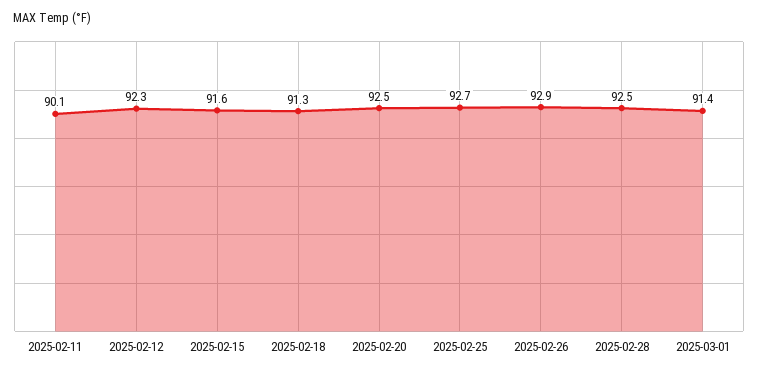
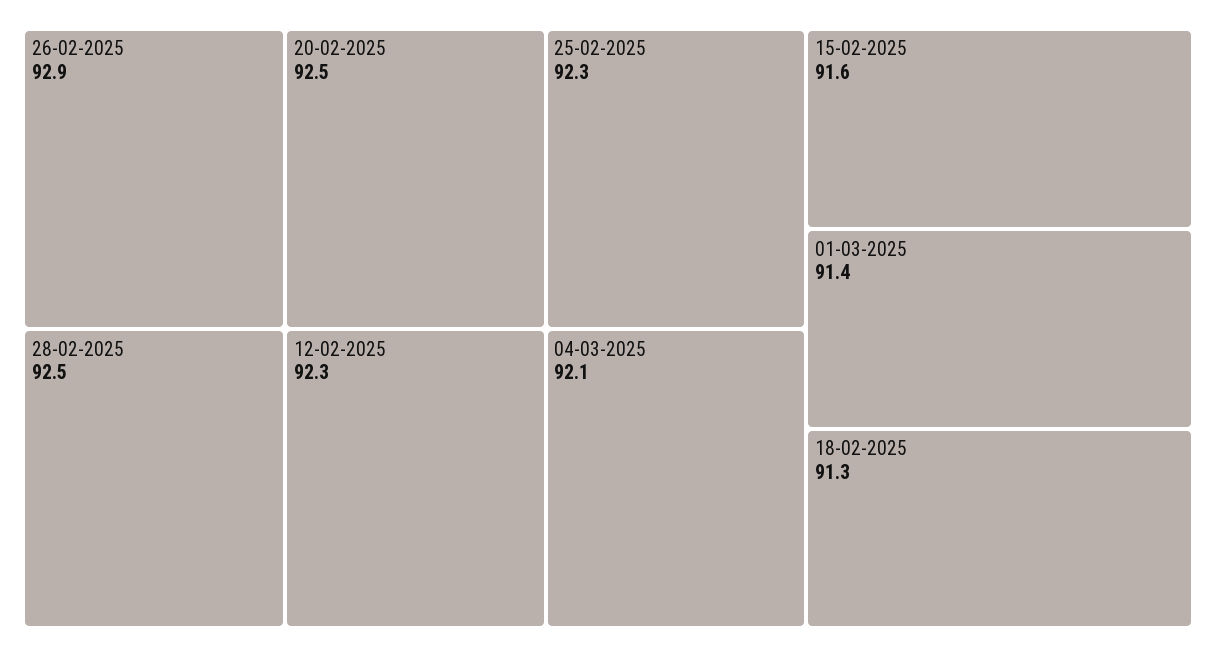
2025-02-11: 90.1 -> none
2025-02-25: 92.7 -> 92.3
04-03-2025: none -> 92.1

